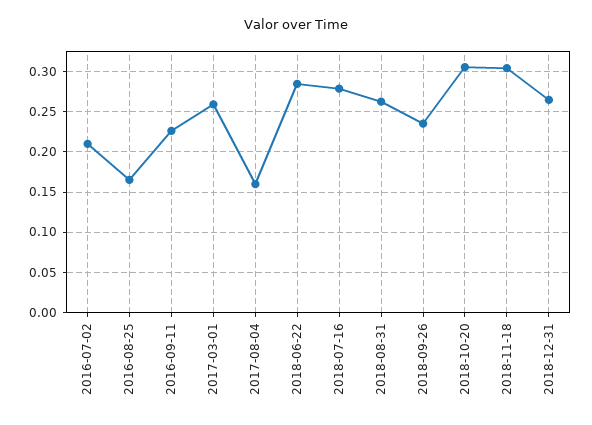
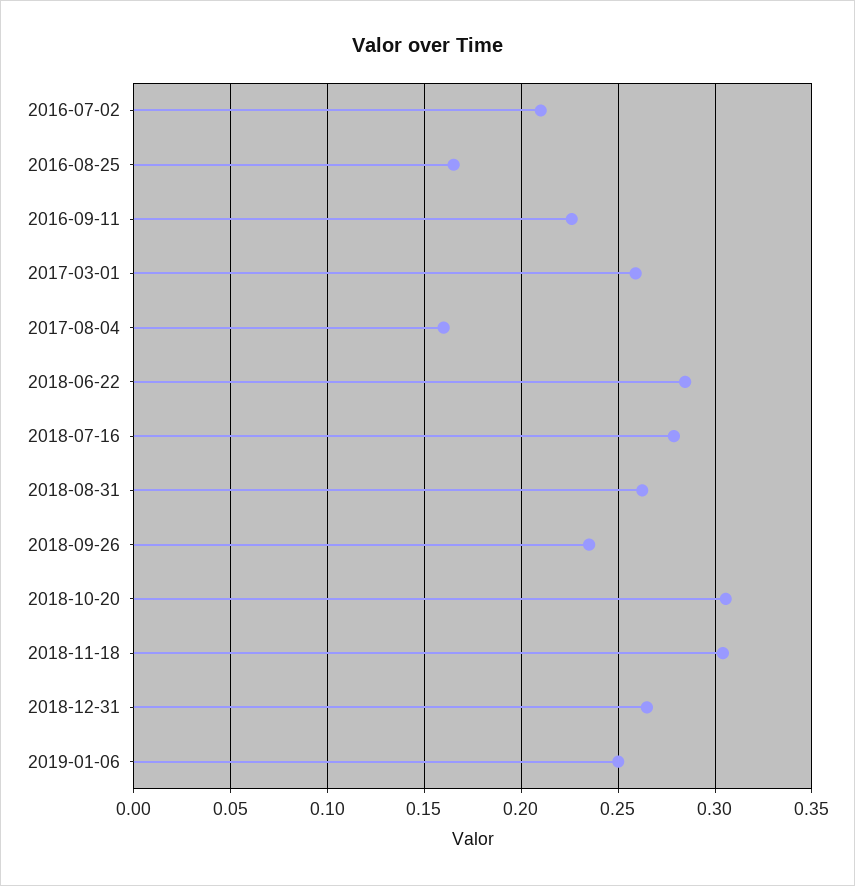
2019-01-06: none -> 0.25

